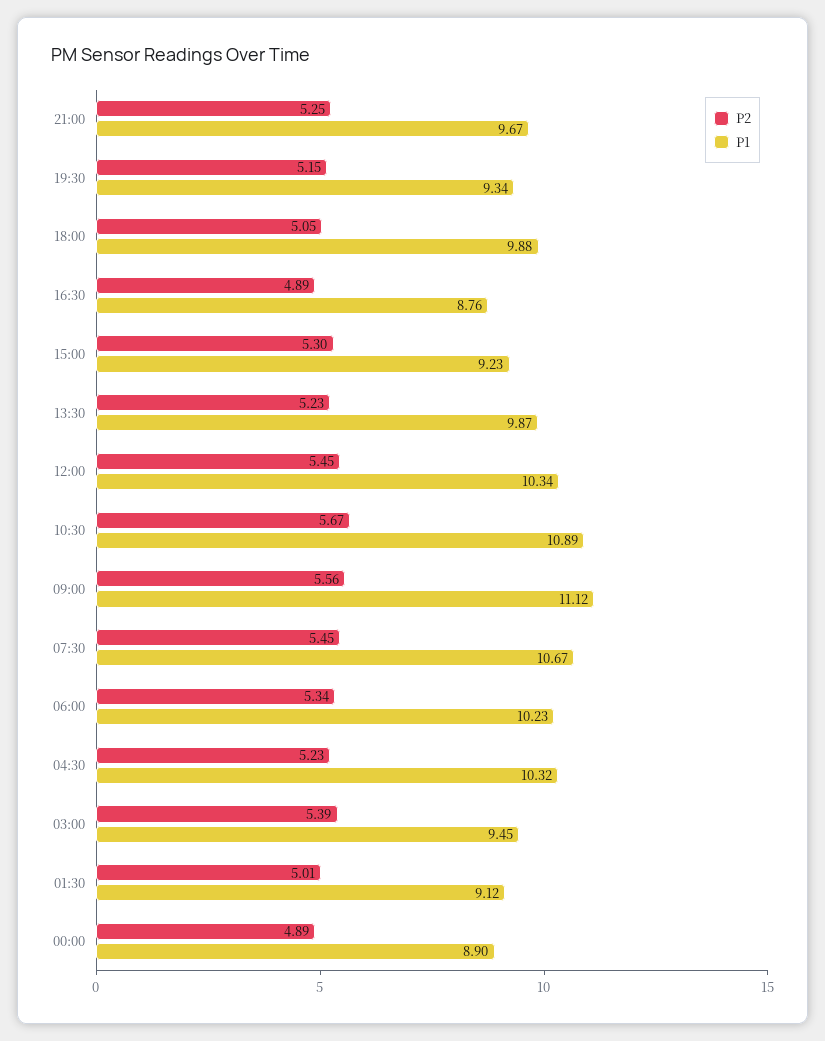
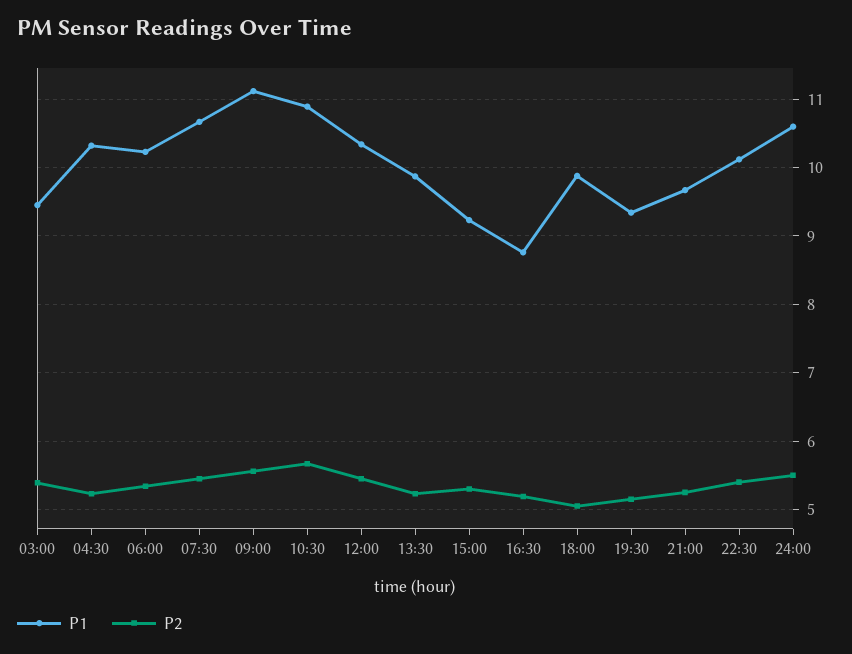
P2, 16:30: 4.89 -> 5.2
P2, 01:30: 5.01 -> none
P1, 01:30: 9.12 -> none
P2, 00:00: 4.89 -> none
P1, 00:00: 8.9 -> none
P1, 22:30: none -> 10.1
P2, 22:30: none -> 5.4
P1, 24:00: none -> 10.6
P2, 24:00: none -> 5.5

